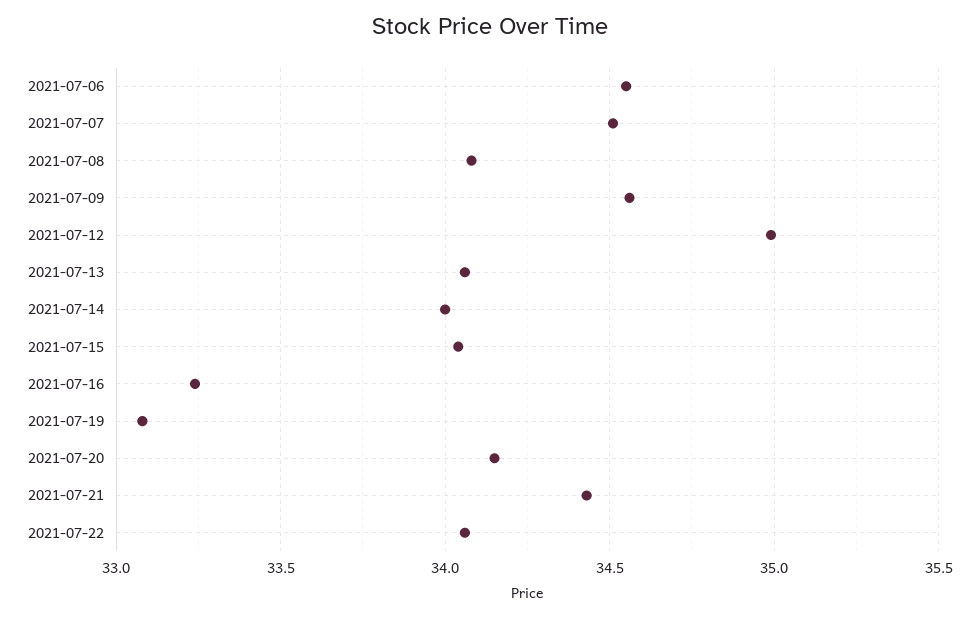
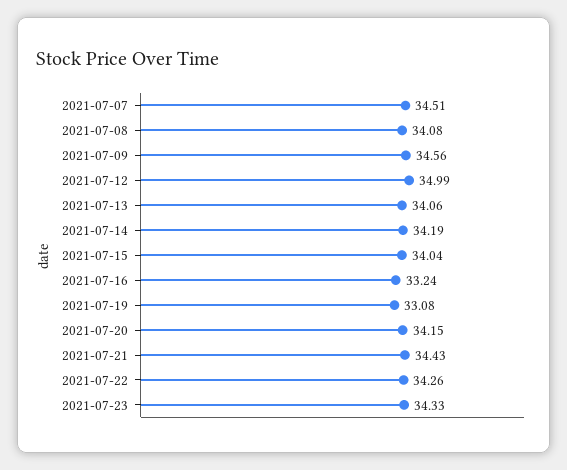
2021-07-06: 34.55 -> none
2021-07-14: 34 -> 34.19
2021-07-22: 34.05 -> 34.26
2021-07-23: none -> 34.33

